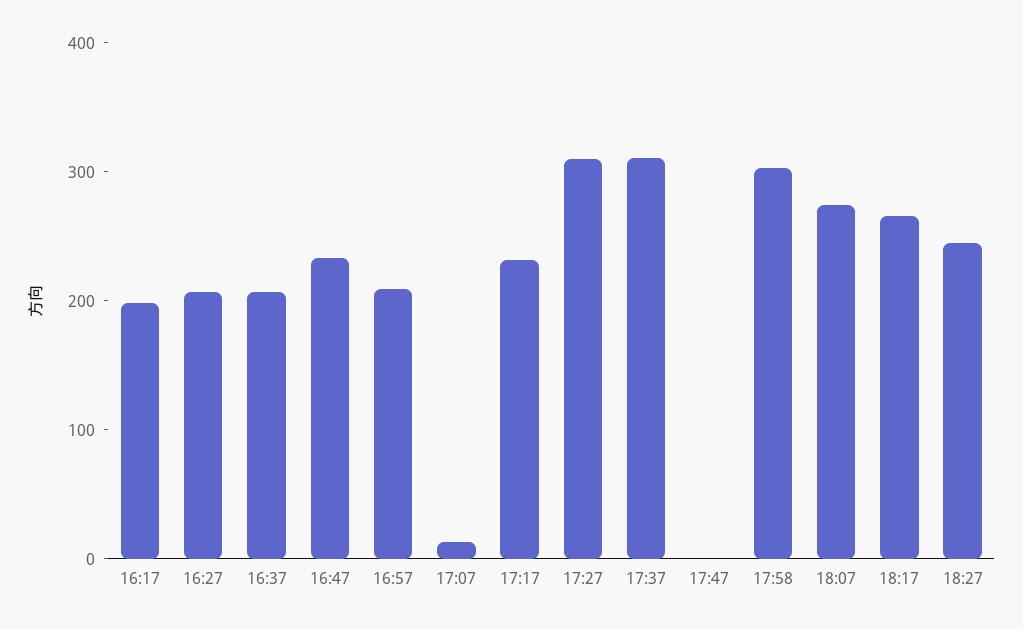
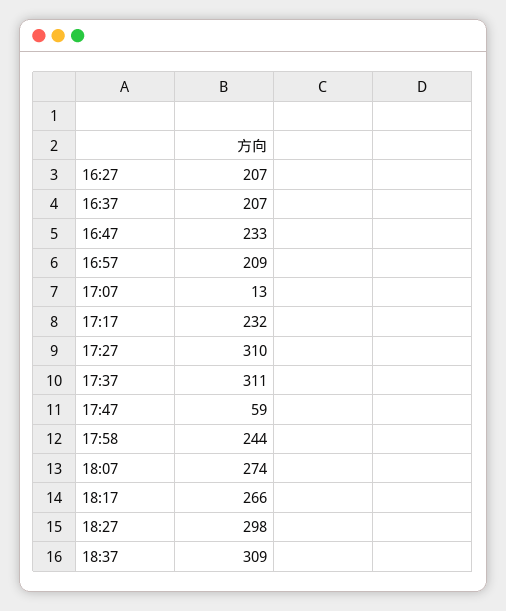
16:17: 200 -> none
17:47: 0 -> 59
17:58: 300 -> 244
18:27: 240 -> 298
18:37: none -> 309

